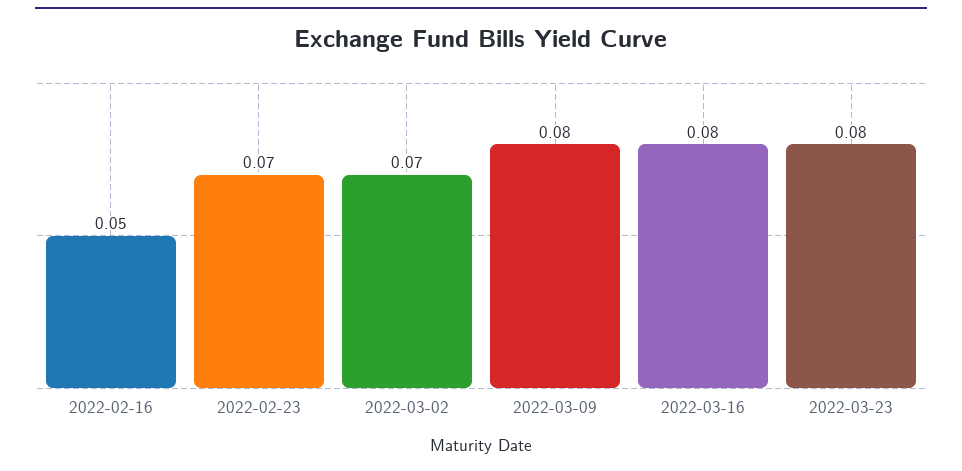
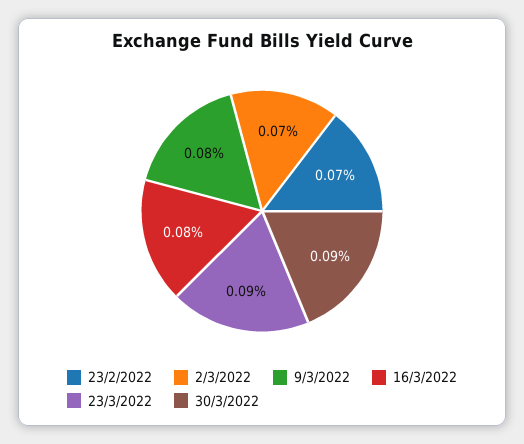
2022-02-16: 0.05 -> none
2022-03-23: 0.08 -> 0.09
30/3/2022: none -> 0.09

